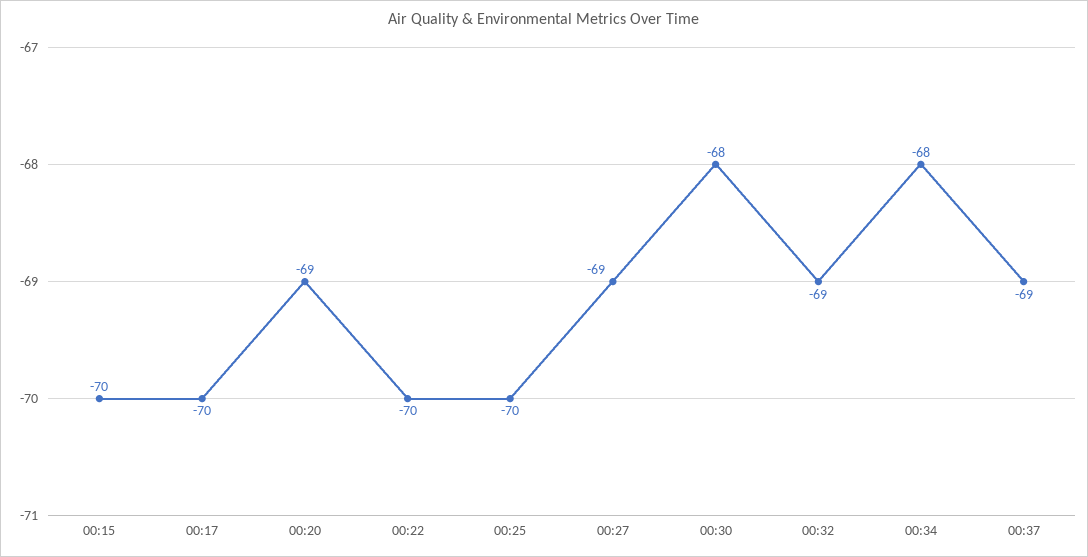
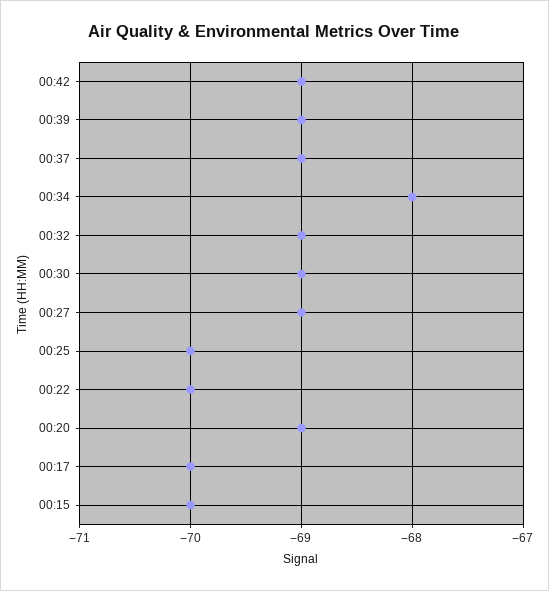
00:30: -68 -> -69
00:42: none -> -69
00:39: none -> -69

